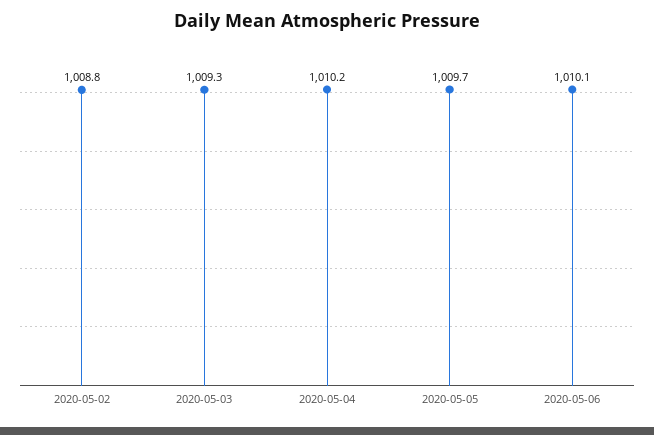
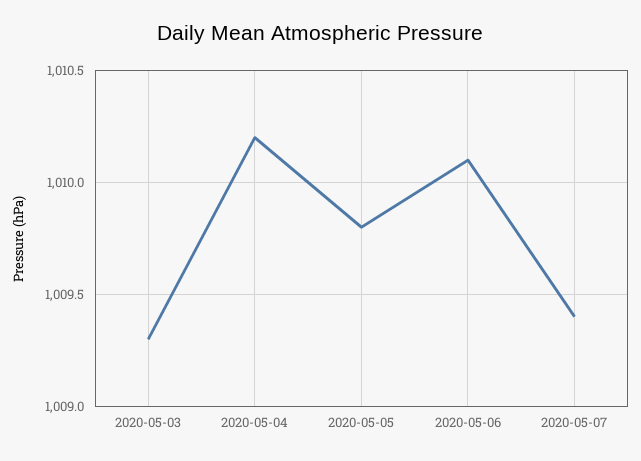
2020-05-02: 1008.8 -> none
2020-05-05: 1009.7 -> 1009.8
2020-05-07: none -> 1009.4

